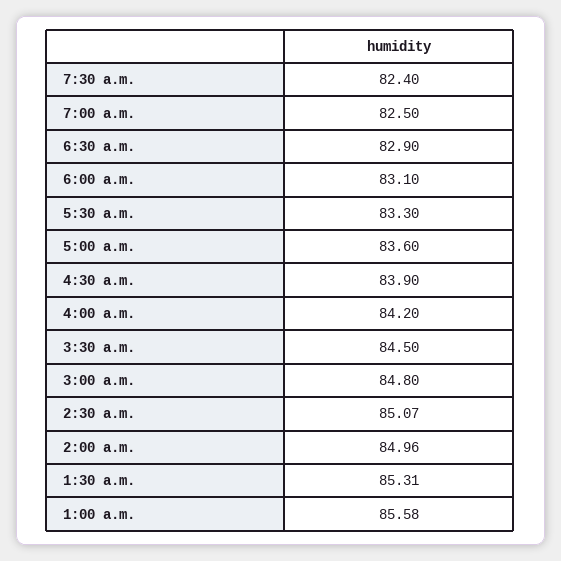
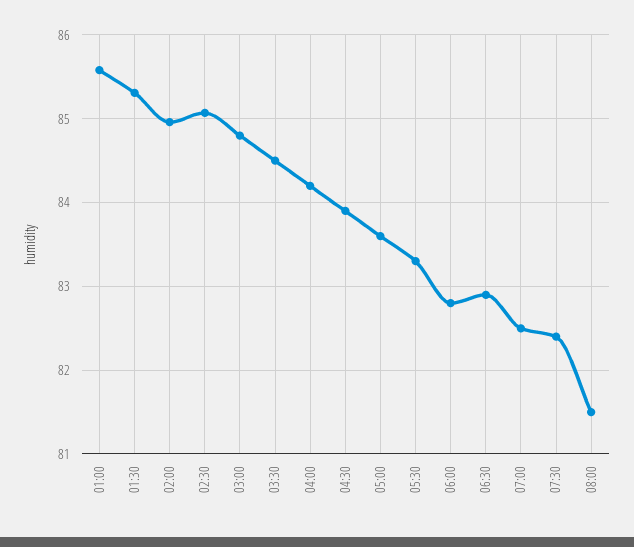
6:00 a.m.: 83.1 -> 82.8
08:00: none -> 81.5

